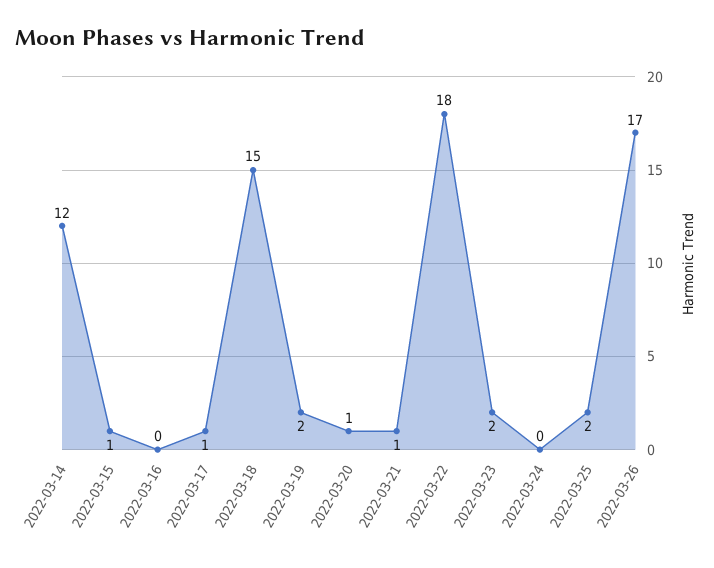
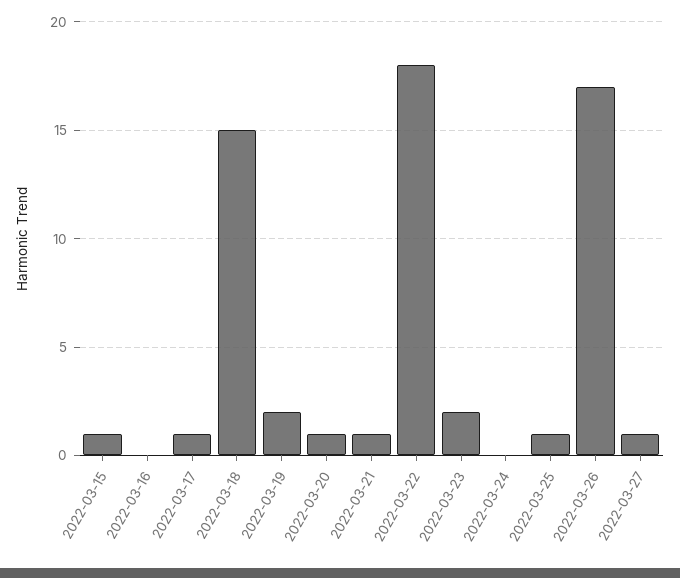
2022-03-14: 12 -> none
2022-03-25: 2 -> 1
2022-03-27: none -> 1

